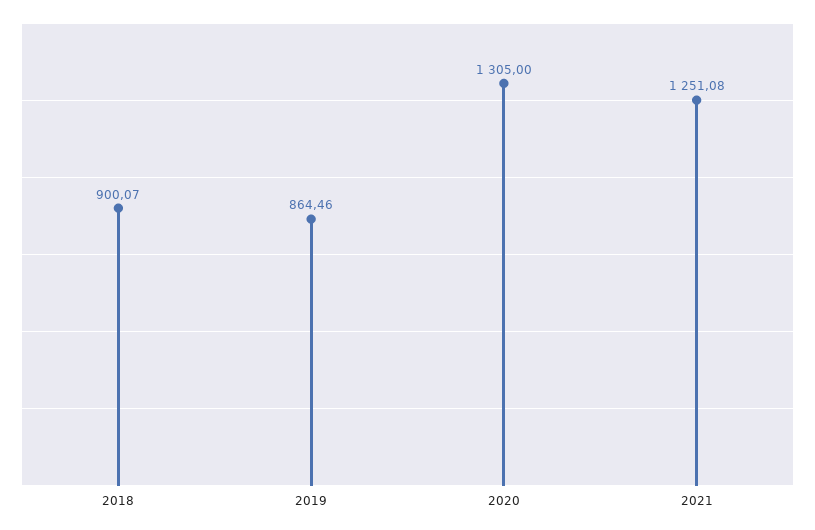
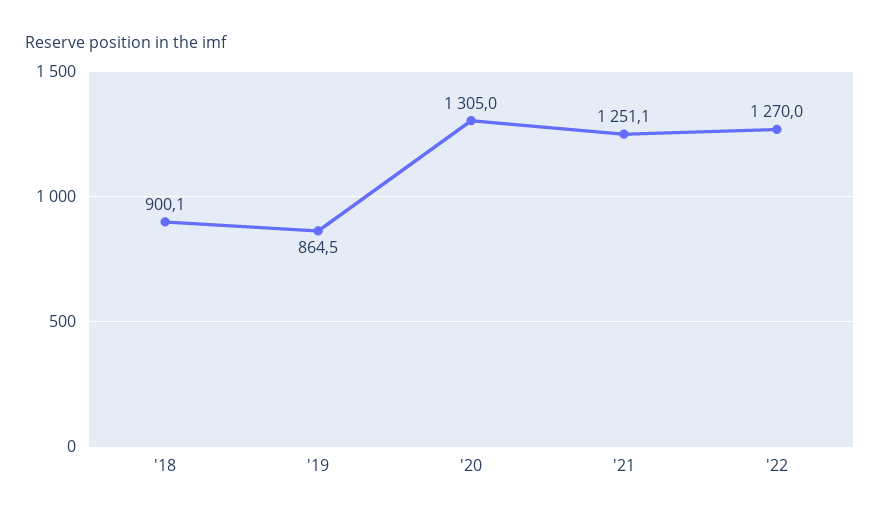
'22: none -> 1270

